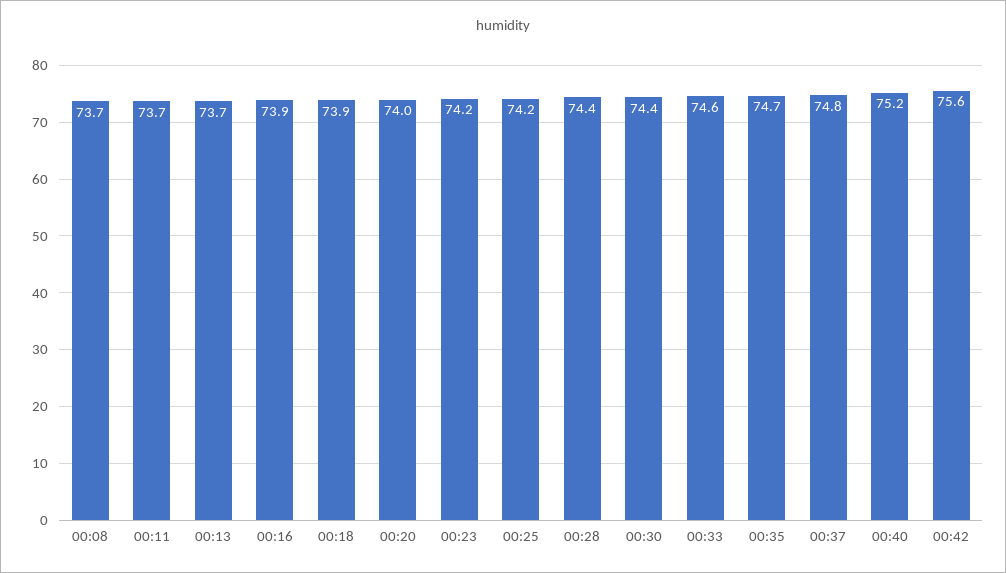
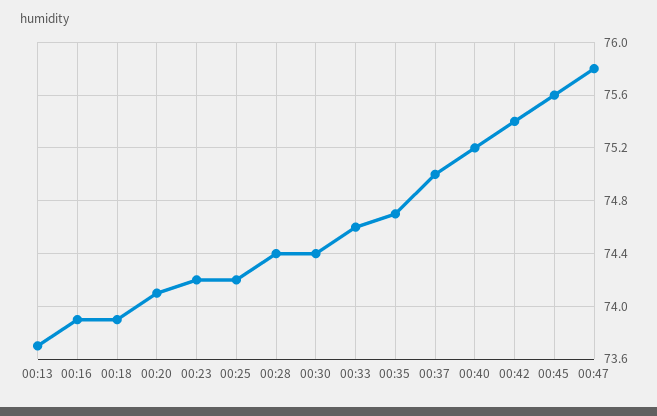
00:08: 73.7 -> none
00:11: 73.7 -> none
00:20: 74 -> 74.1
00:37: 74.8 -> 75
00:42: 75.6 -> 75.4
00:45: none -> 75.6
00:47: none -> 75.8

